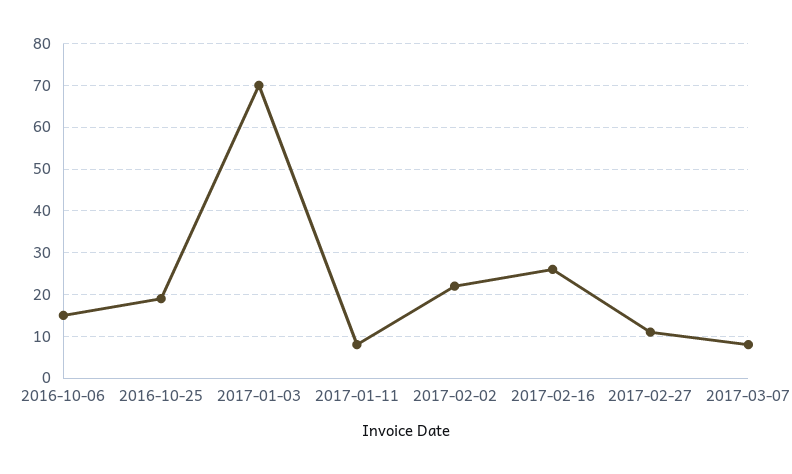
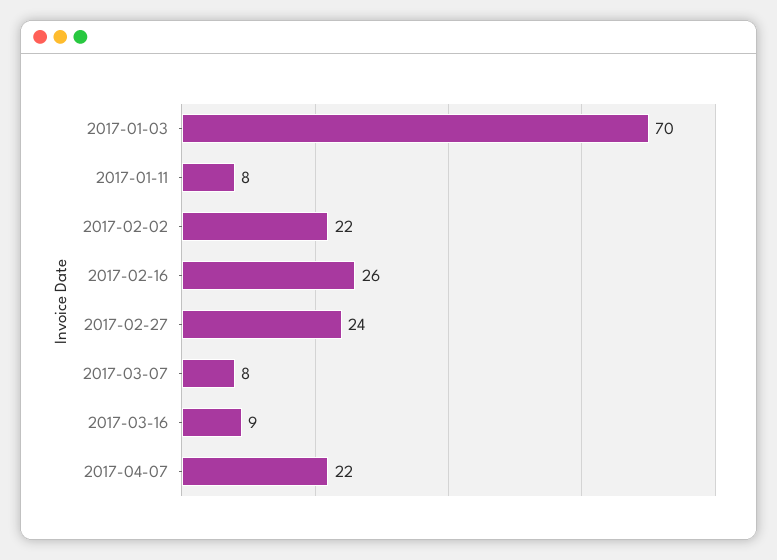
2016-10-06: 15 -> none
2016-10-25: 20 -> none
2017-02-27: 10 -> 24
2017-03-16: none -> 9
2017-04-07: none -> 22

